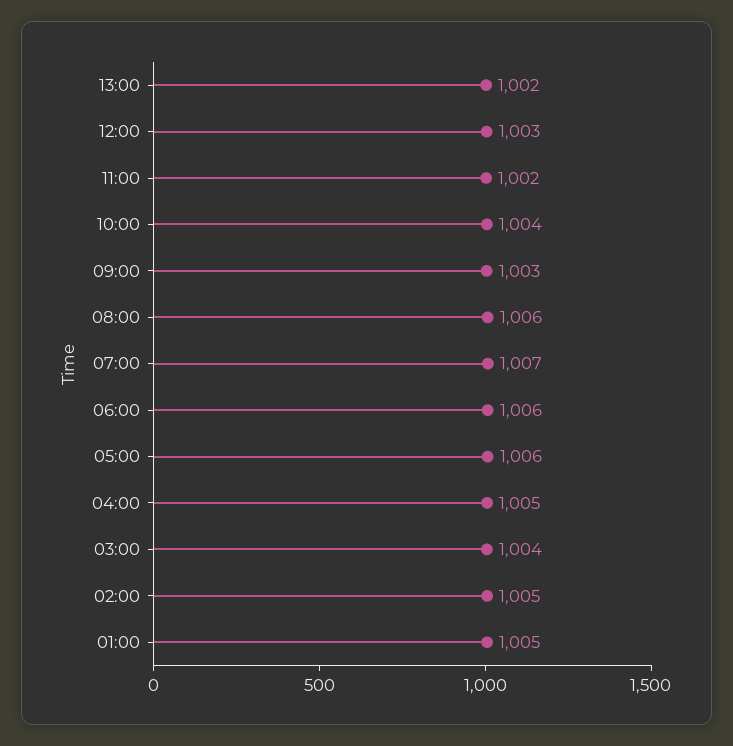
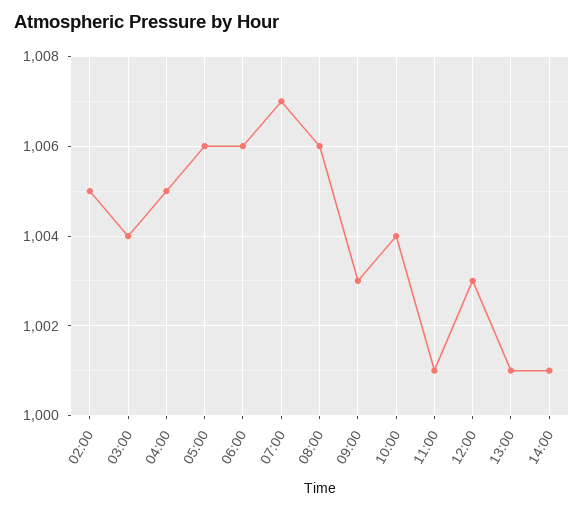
13:00: 1002 -> 1001
11:00: 1002 -> 1001
01:00: 1005 -> none
14:00: none -> 1001

